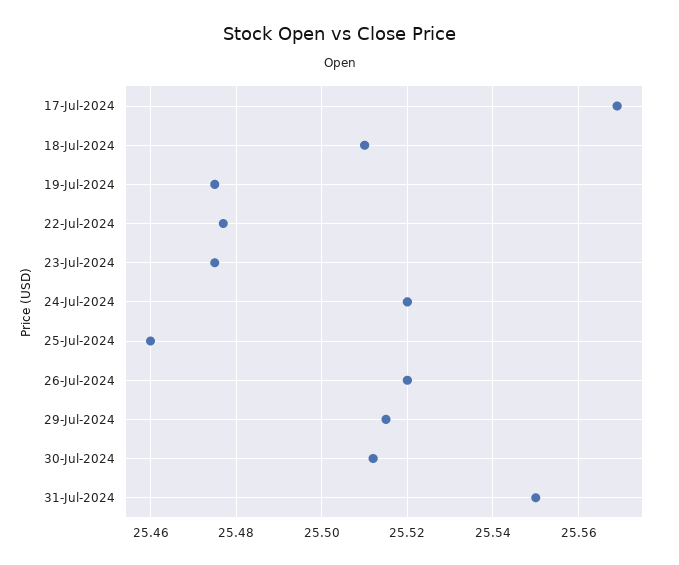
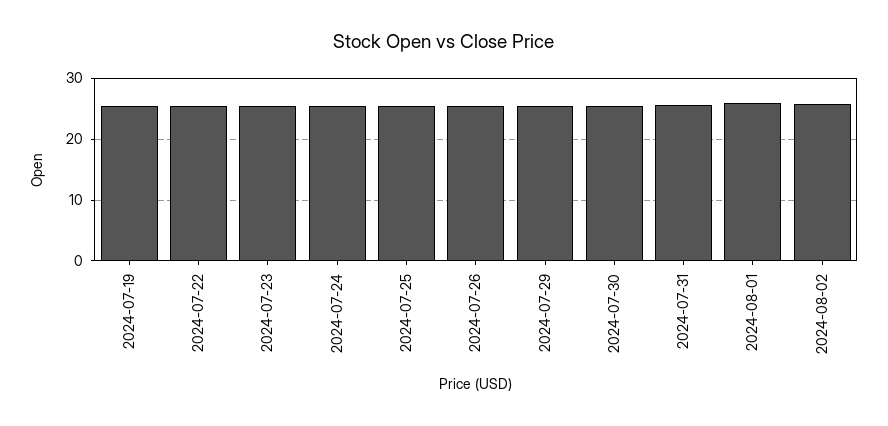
17-Jul-2024: 25.57 -> none
18-Jul-2024: 25.51 -> none
2024-08-01: none -> 26
2024-08-02: none -> 26

